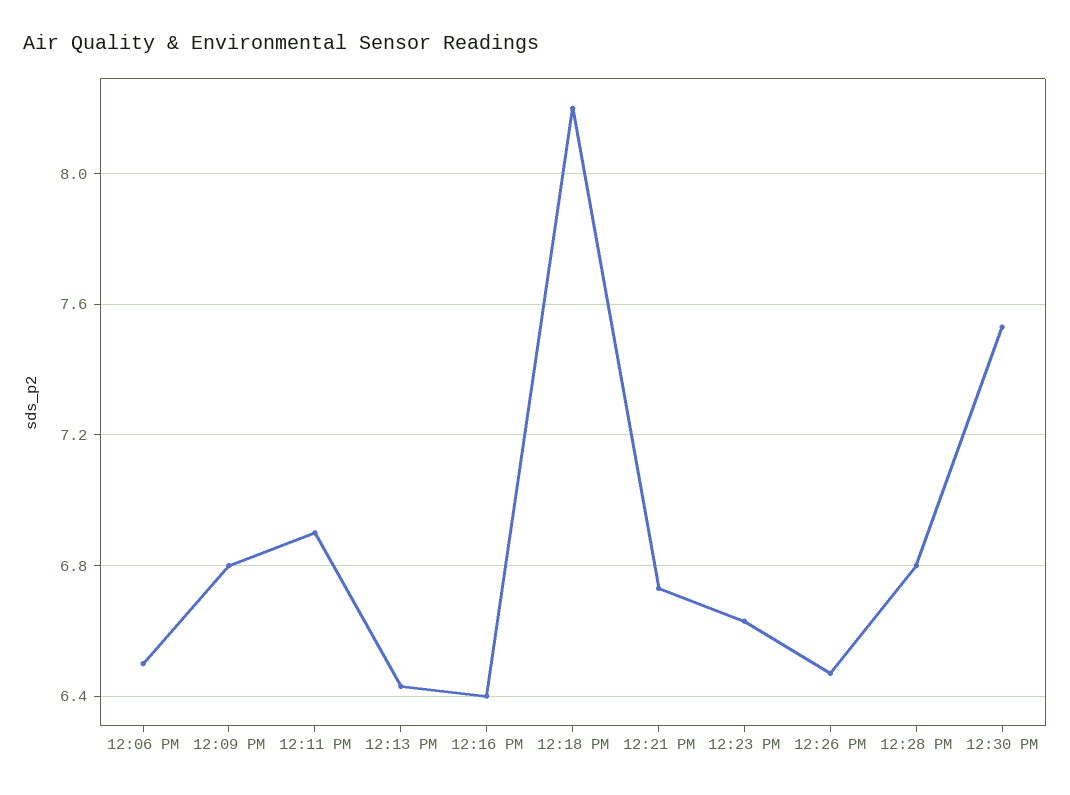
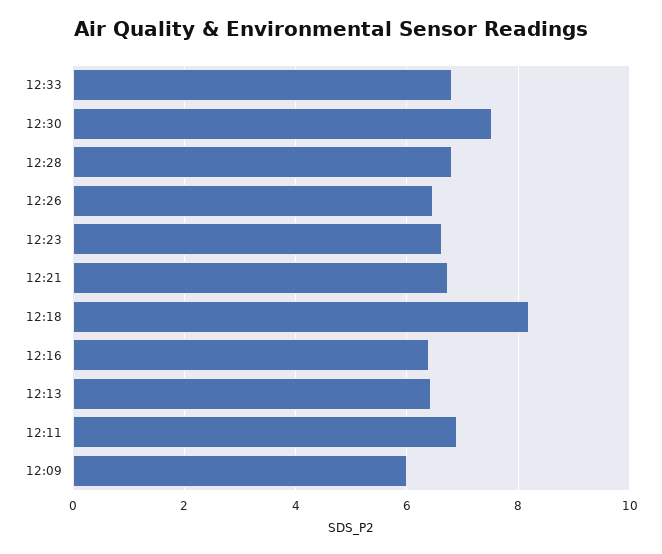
12:06 PM: 6.5 -> none
12:09 PM: 6.8 -> 6
12:33: none -> 6.8

